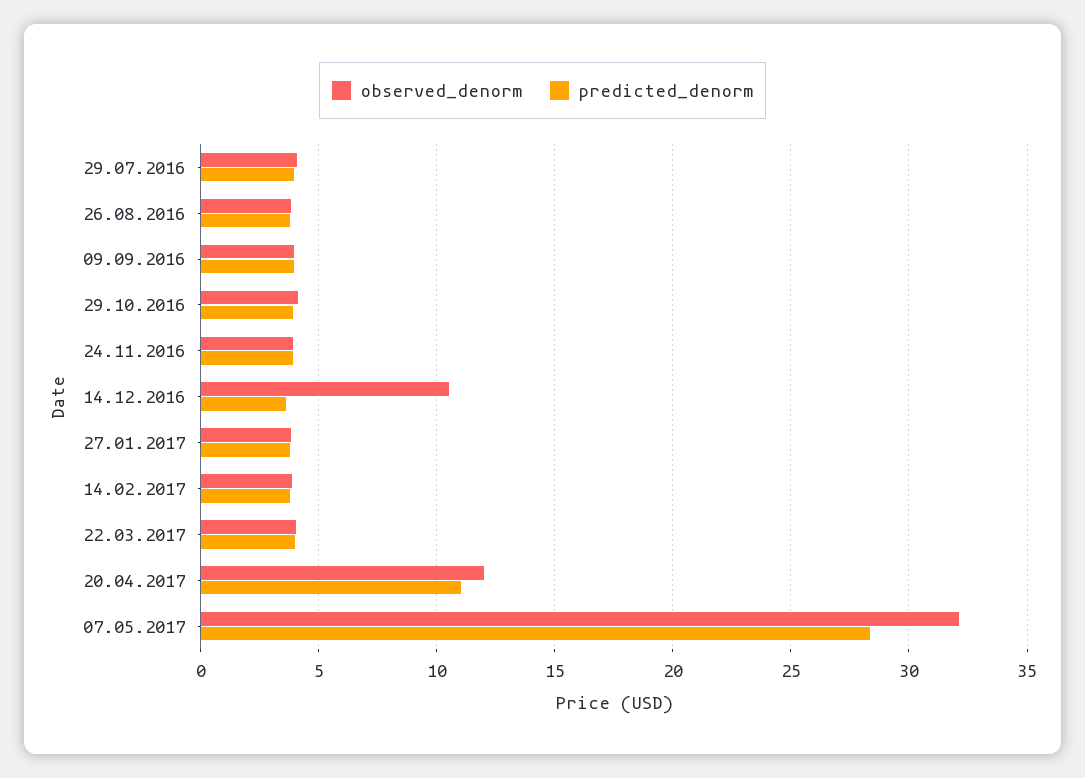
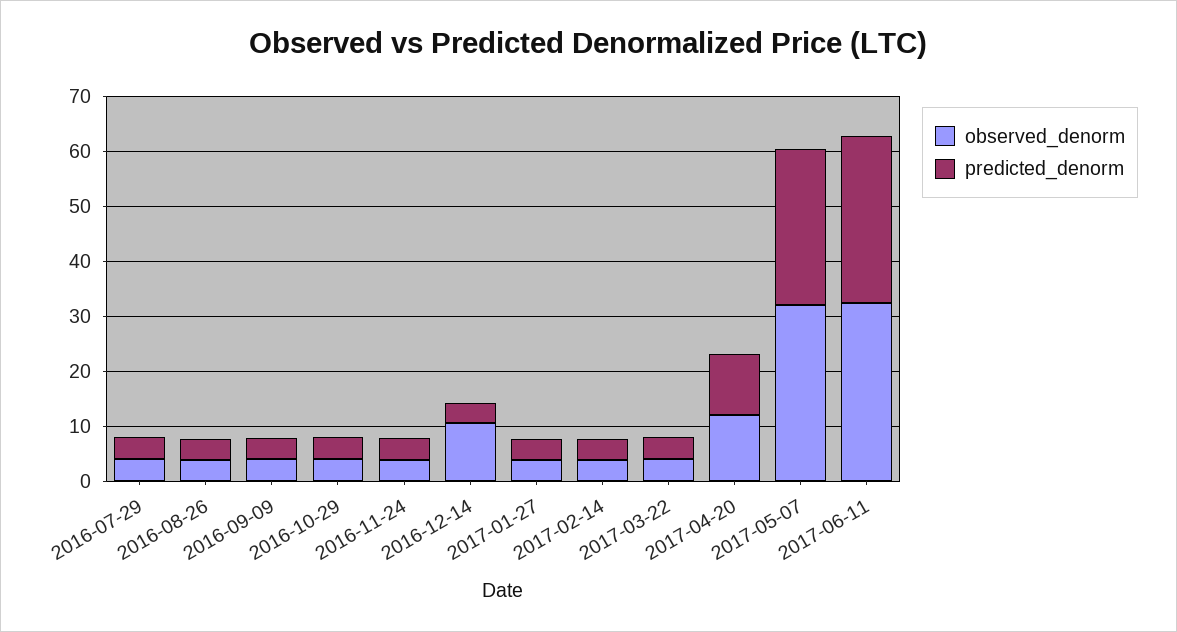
observed_denorm, 2017-06-11: none -> 32
predicted_denorm, 2017-06-11: none -> 30

